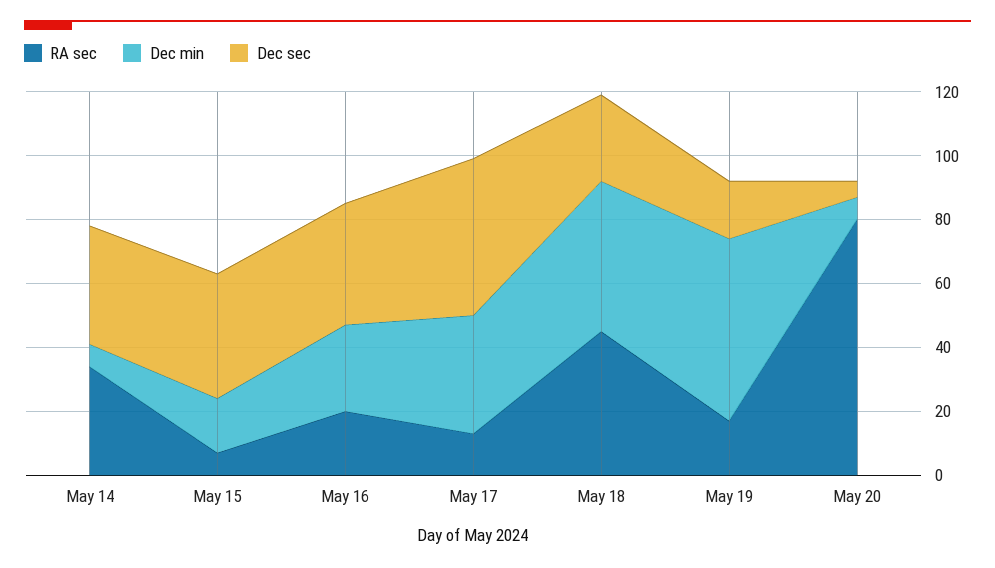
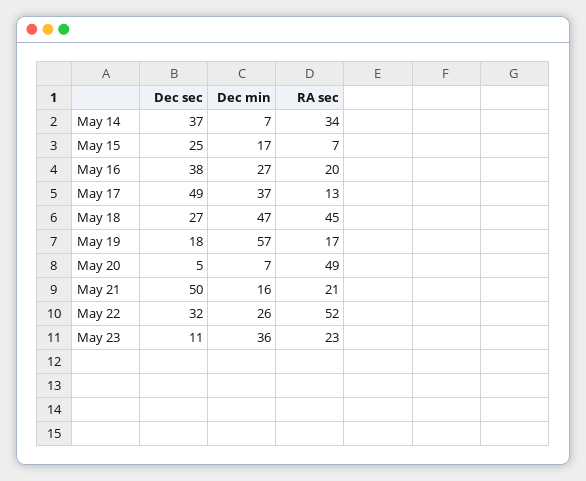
Dec sec, May 15: 40 -> 25
RA sec, May 20: 80 -> 49
Dec sec, May 21: none -> 50
Dec min, May 21: none -> 16
RA sec, May 21: none -> 21
Dec sec, May 22: none -> 32
Dec min, May 22: none -> 26
RA sec, May 22: none -> 52
Dec sec, May 23: none -> 11
Dec min, May 23: none -> 36
RA sec, May 23: none -> 23

